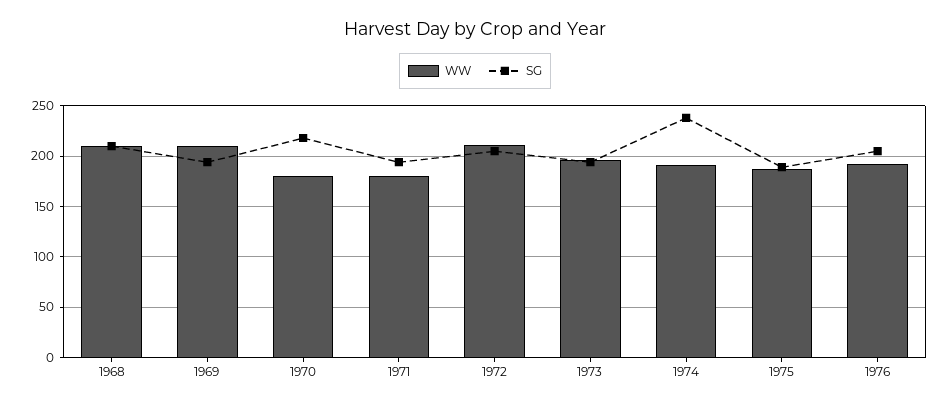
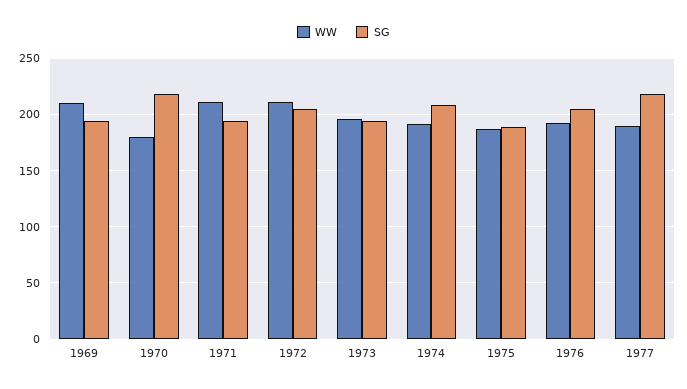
WW, 1968: 210 -> none
SG, 1968: 210 -> none
WW, 1971: 180 -> 210
SG, 1974: 240 -> 210
WW, 1977: none -> 190
SG, 1977: none -> 220

